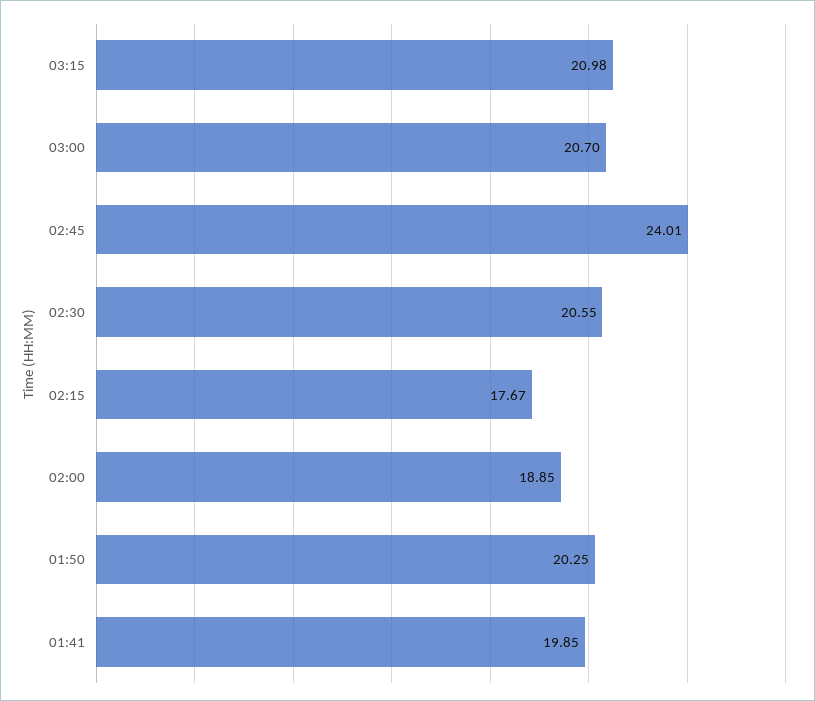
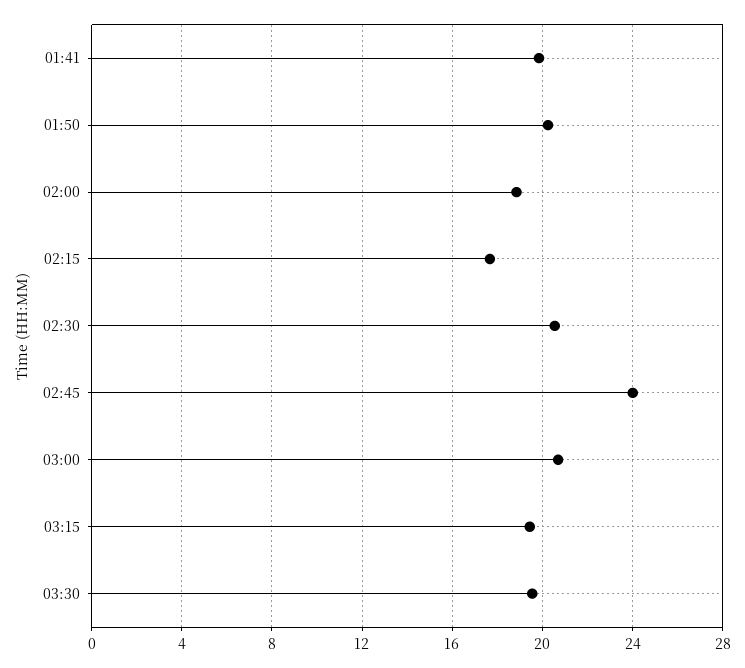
03:15: 20.98 -> 19.5
03:30: none -> 19.5

